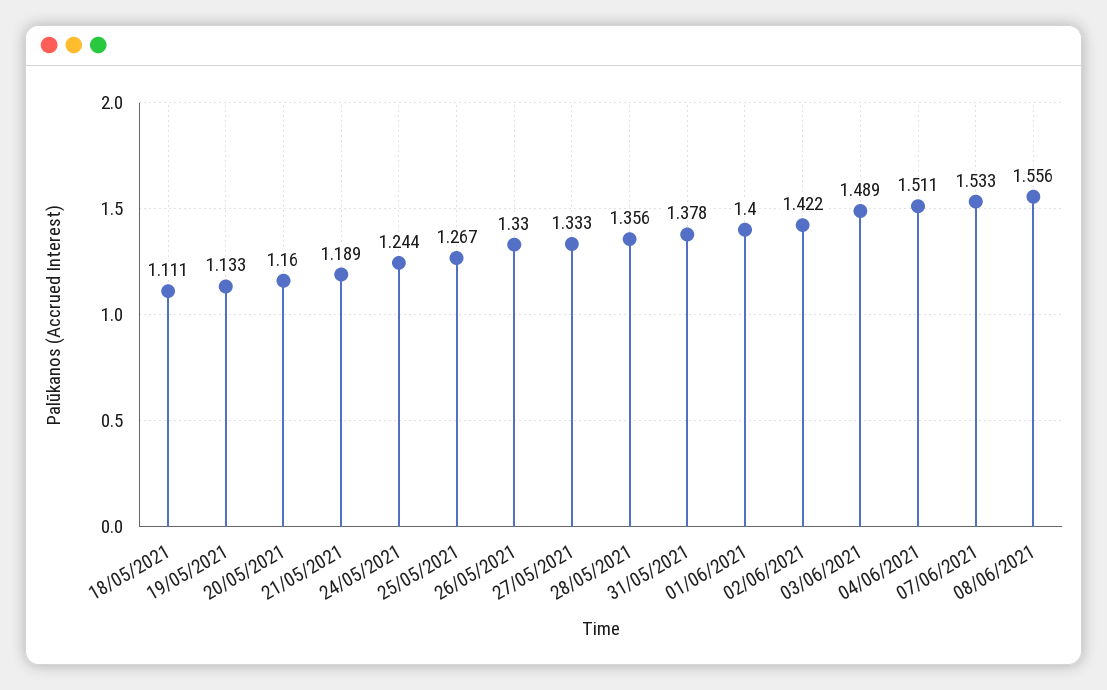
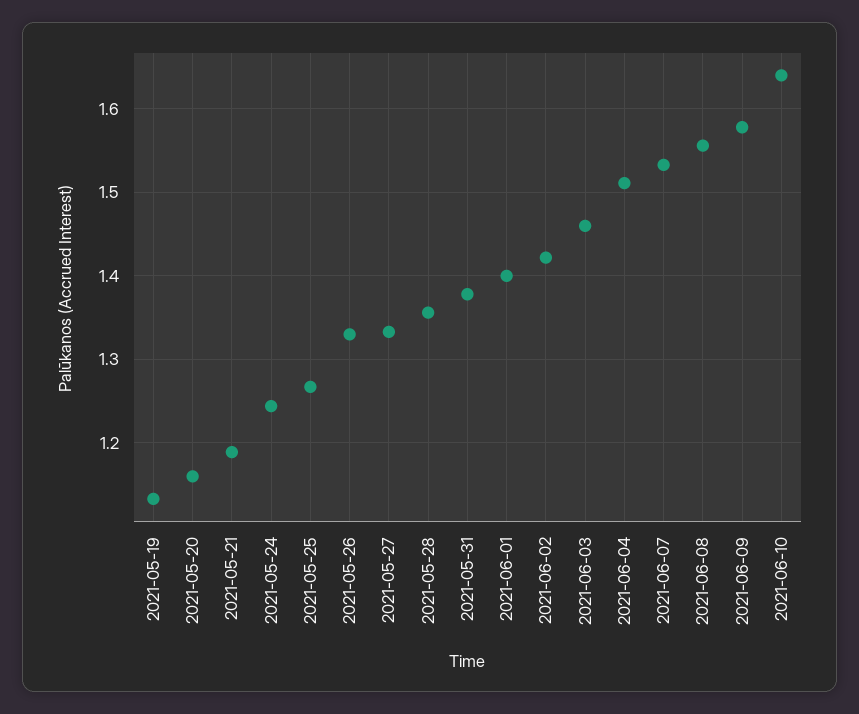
18/05/2021: 1.111 -> none
03/06/2021: 1.489 -> 1.46
2021-06-09: none -> 1.58
2021-06-10: none -> 1.64

